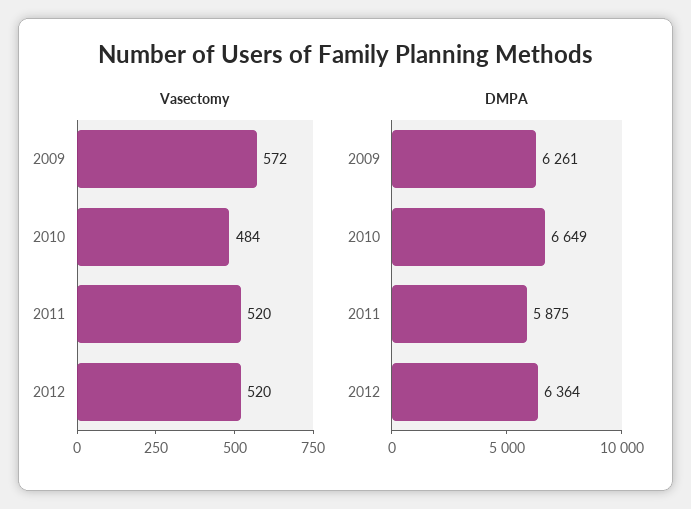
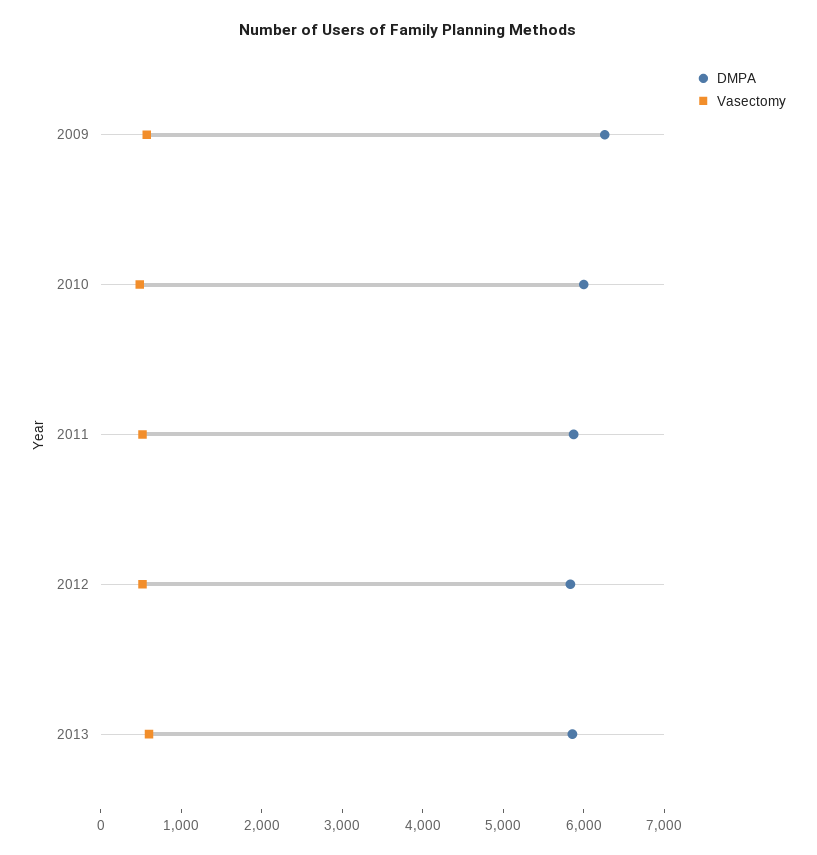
DMPA, 2010: 6649 -> 6000
DMPA, 2012: 6364 -> 5800
DMPA, 2013: none -> 5800
Vasectomy, 2013: none -> 600

